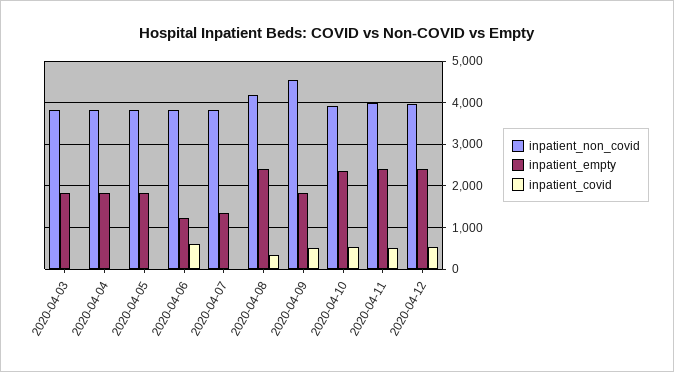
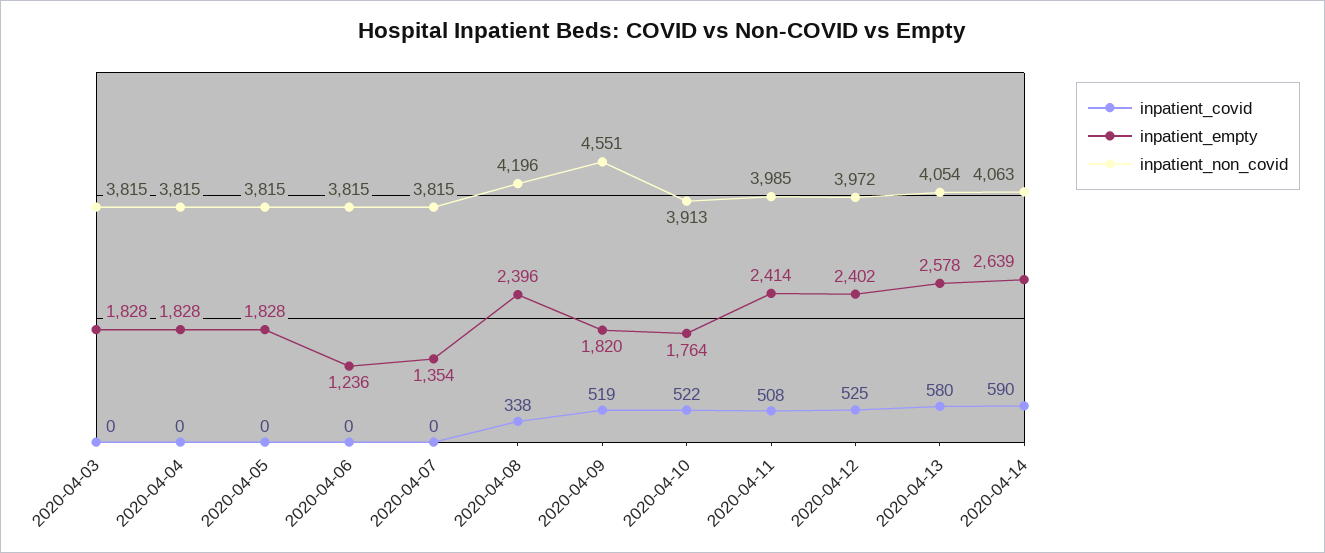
inpatient_covid, 2020-04-06: 600 -> 0
inpatient_empty, 2020-04-10: 2400 -> 1764
inpatient_covid, 2020-04-13: none -> 580
inpatient_empty, 2020-04-13: none -> 2578
inpatient_non_covid, 2020-04-13: none -> 4054
inpatient_covid, 2020-04-14: none -> 590
inpatient_empty, 2020-04-14: none -> 2639
inpatient_non_covid, 2020-04-14: none -> 4063

